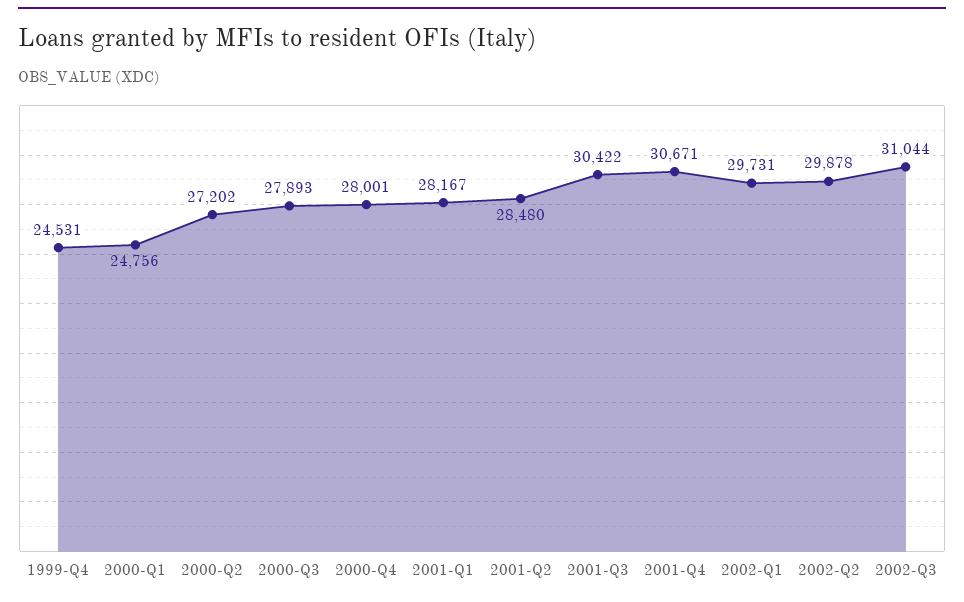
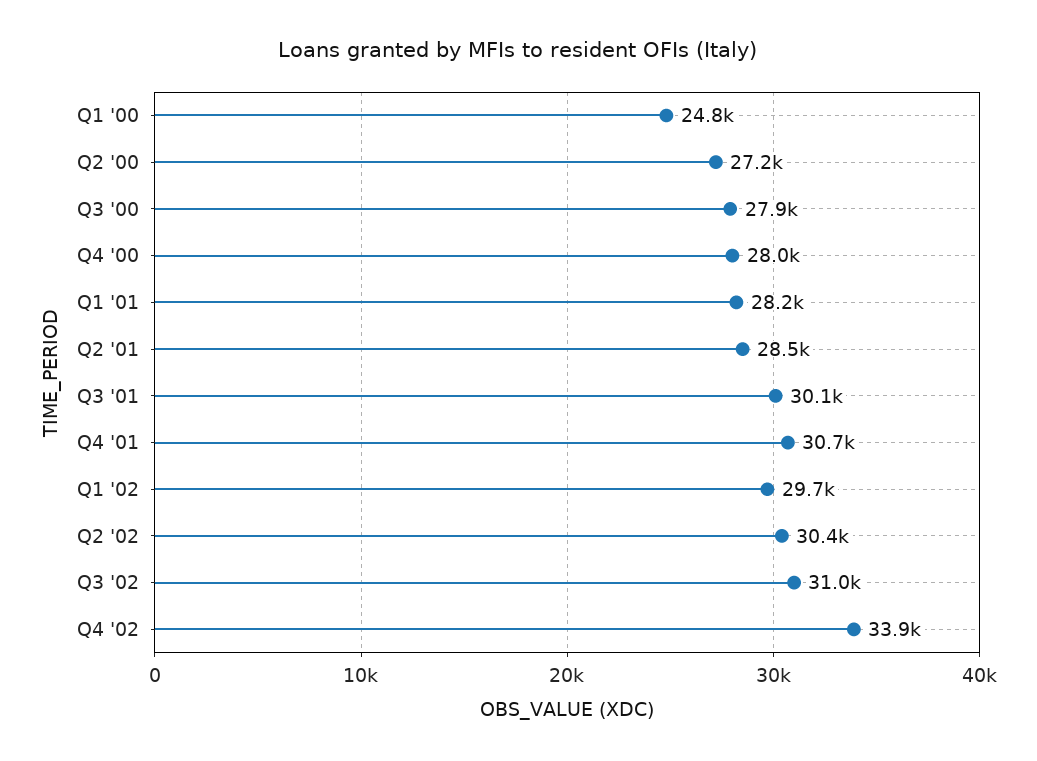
1999-Q4: 24531 -> none
2001-Q3: 30422 -> 30100
2002-Q2: 29878 -> 30400
Q4 '02: none -> 33900

